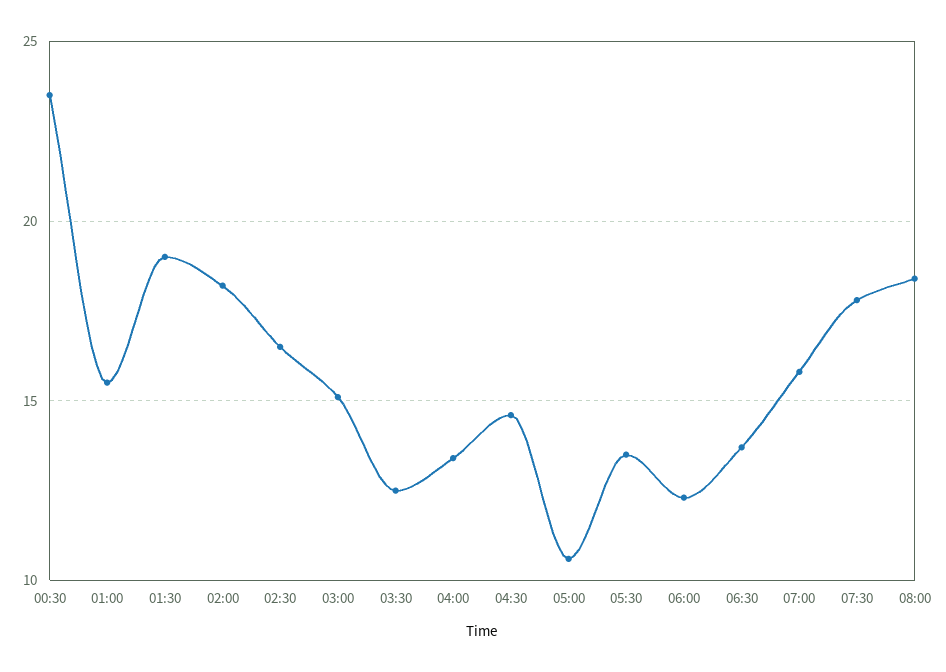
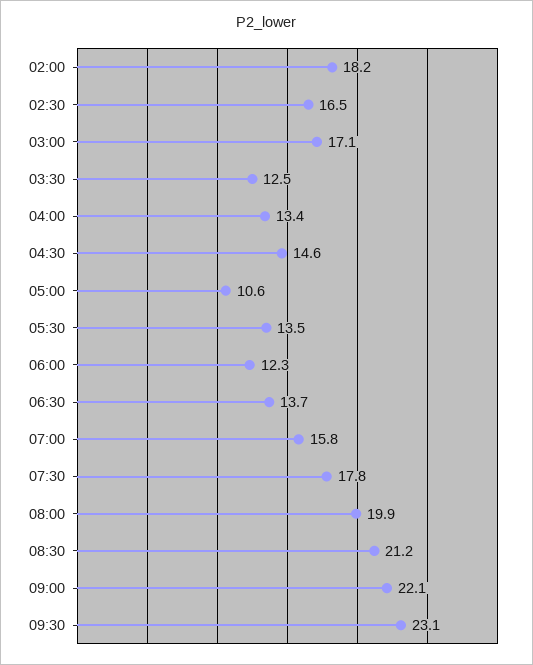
00:30: 23.5 -> none
01:00: 15.5 -> none
01:30: 19 -> none
03:00: 15 -> 17.1
08:00: 18.5 -> 19.9
08:30: none -> 21.2
09:00: none -> 22.1
09:30: none -> 23.1

